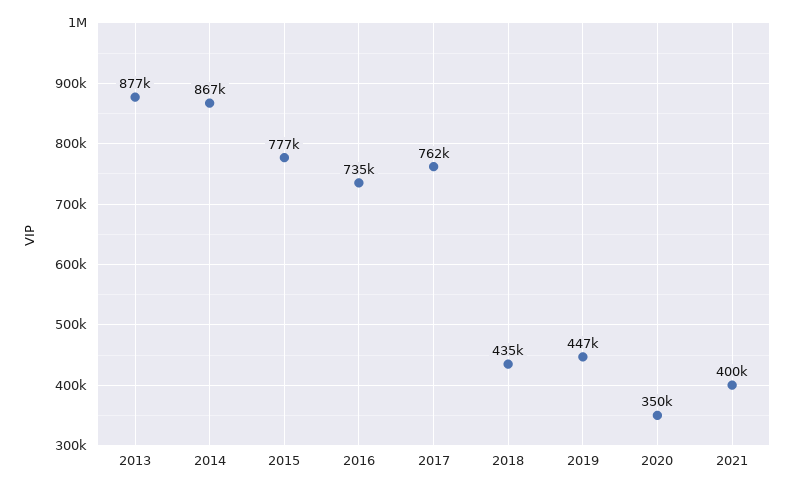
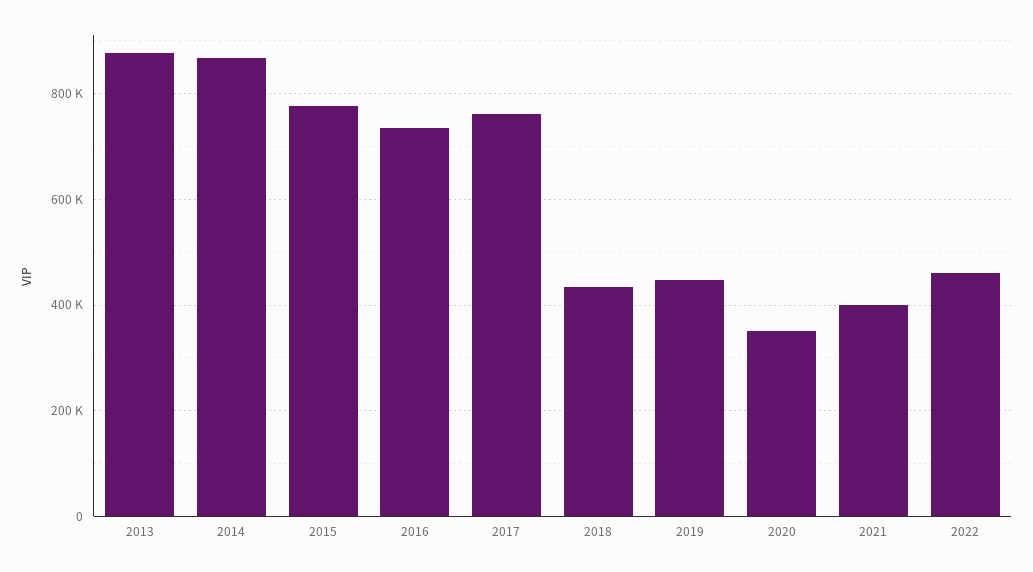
2022: none -> 460000

